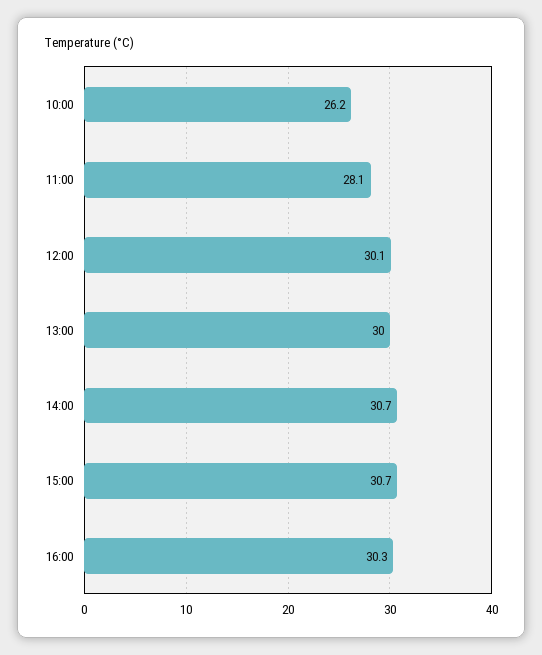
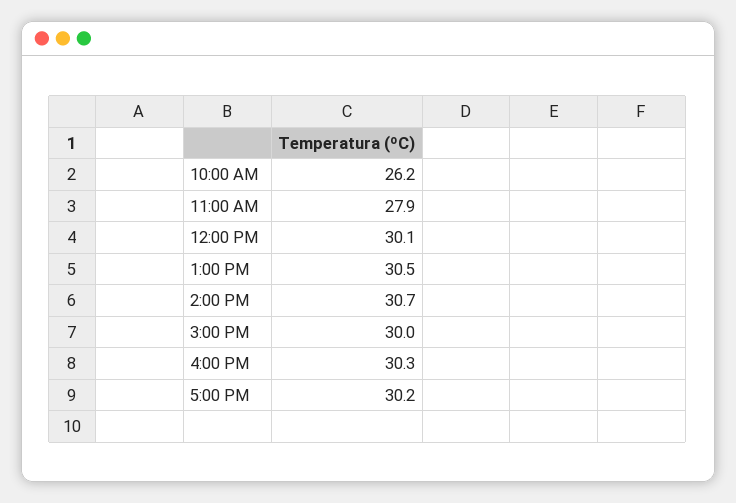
11:00: 28.1 -> 27.9
13:00: 30 -> 30.5
15:00: 30.7 -> 30
5:00 PM: none -> 30.2

